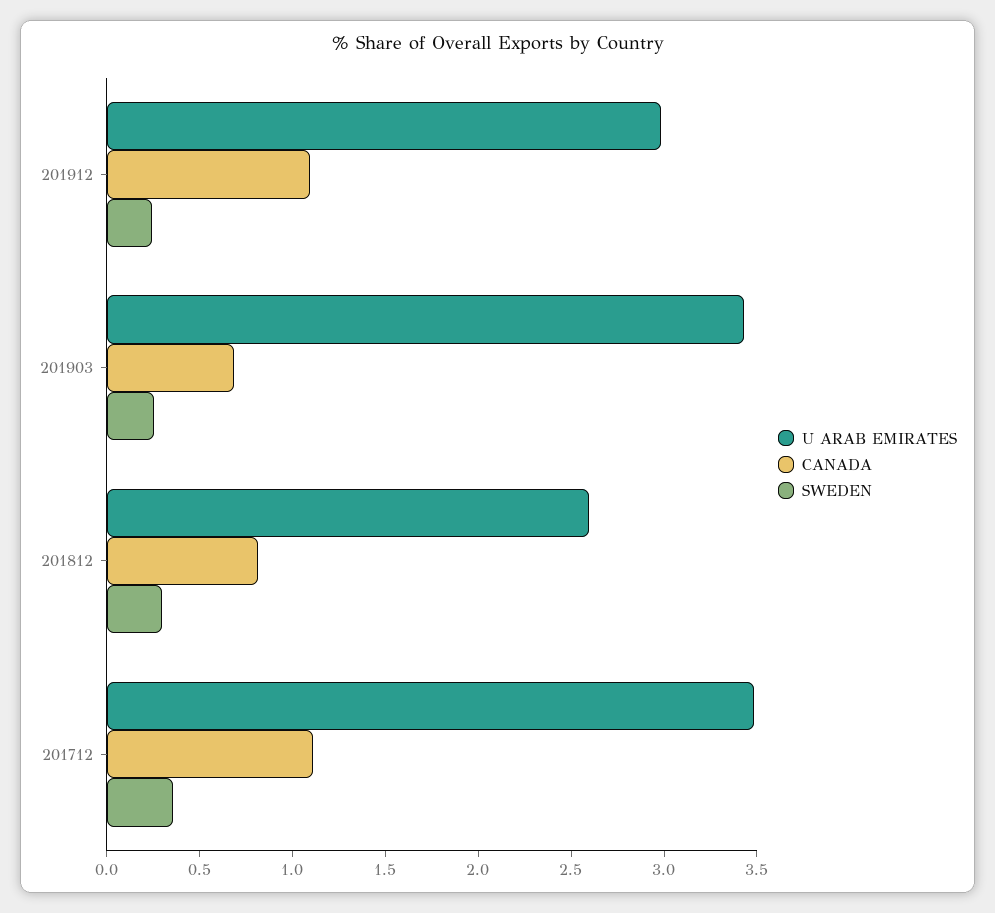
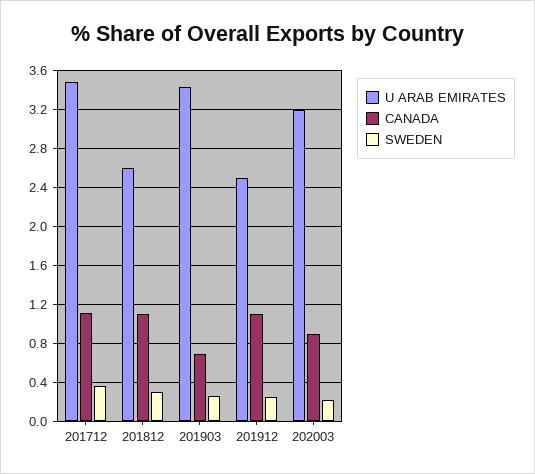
U ARAB EMIRATES, 201912: 3 -> 2.5
CANADA, 201812: 0.8 -> 1.1
U ARAB EMIRATES, 202003: none -> 3.2
CANADA, 202003: none -> 0.9
SWEDEN, 202003: none -> 0.2

